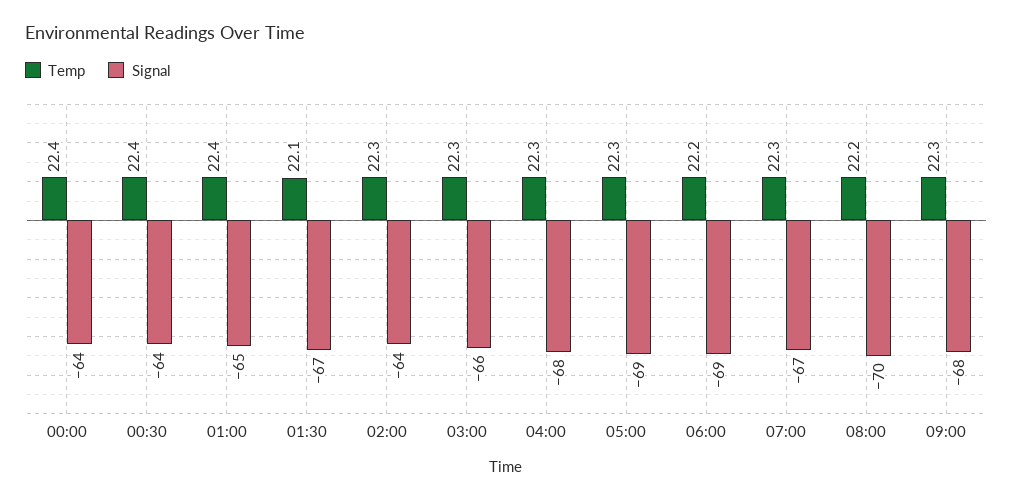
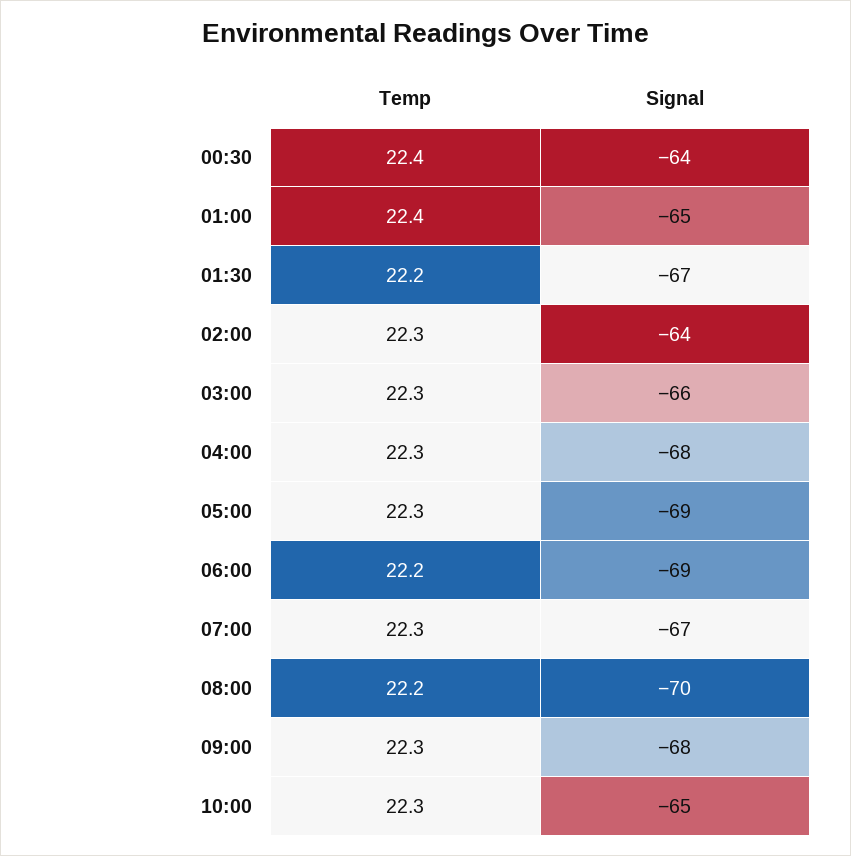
Temp, 00:00: 22.4 -> none
Signal, 00:00: -64 -> none
Temp, 01:30: 22.1 -> 22.2
Temp, 10:00: none -> 22.3
Signal, 10:00: none -> -65

